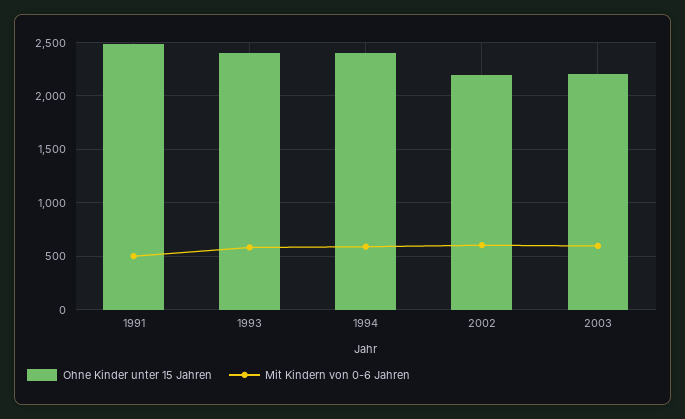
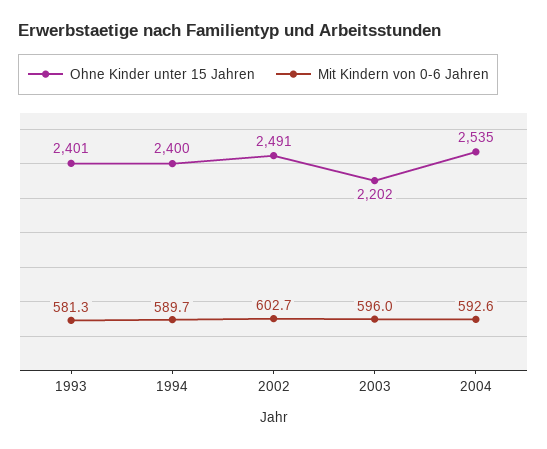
Ohne Kinder unter 15 Jahren, 1991: 2500 -> none
Mit Kindern von 0-6 Jahren, 1991: 500 -> none
Ohne Kinder unter 15 Jahren, 2002: 2200 -> 2491
Ohne Kinder unter 15 Jahren, 2004: none -> 2535
Mit Kindern von 0-6 Jahren, 2004: none -> 592.6

